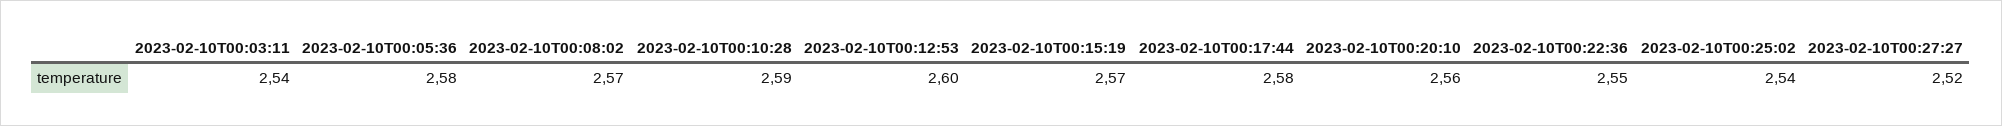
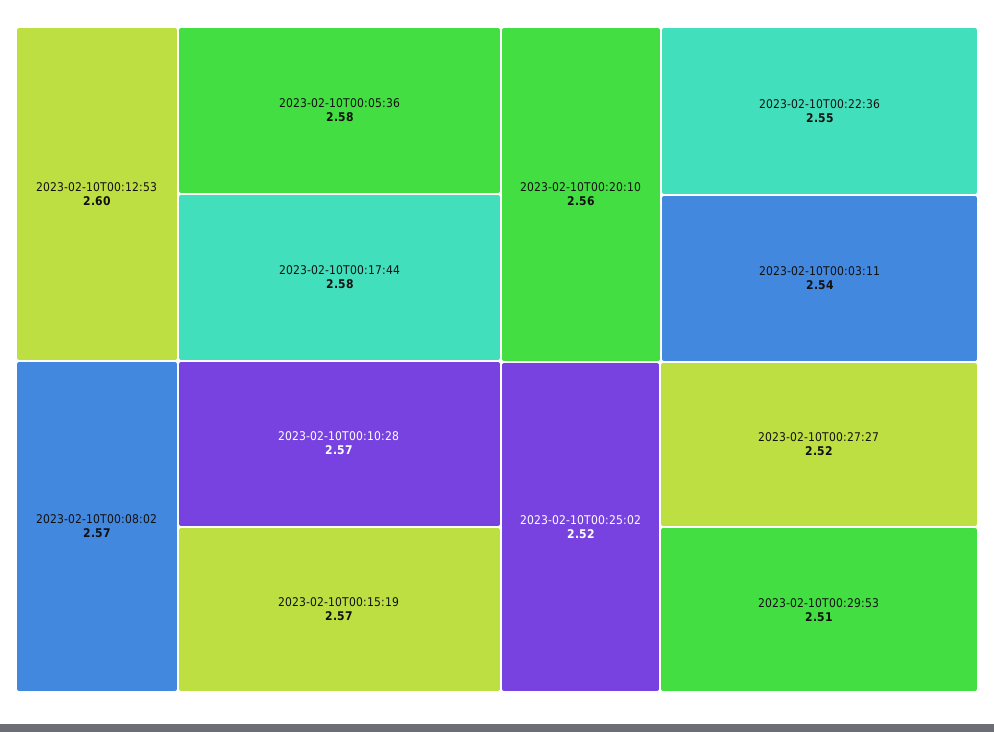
2023-02-10T00:10:28: 2.59 -> 2.57
2023-02-10T00:25:02: 2.54 -> 2.52
2023-02-10T00:29:53: none -> 2.51

